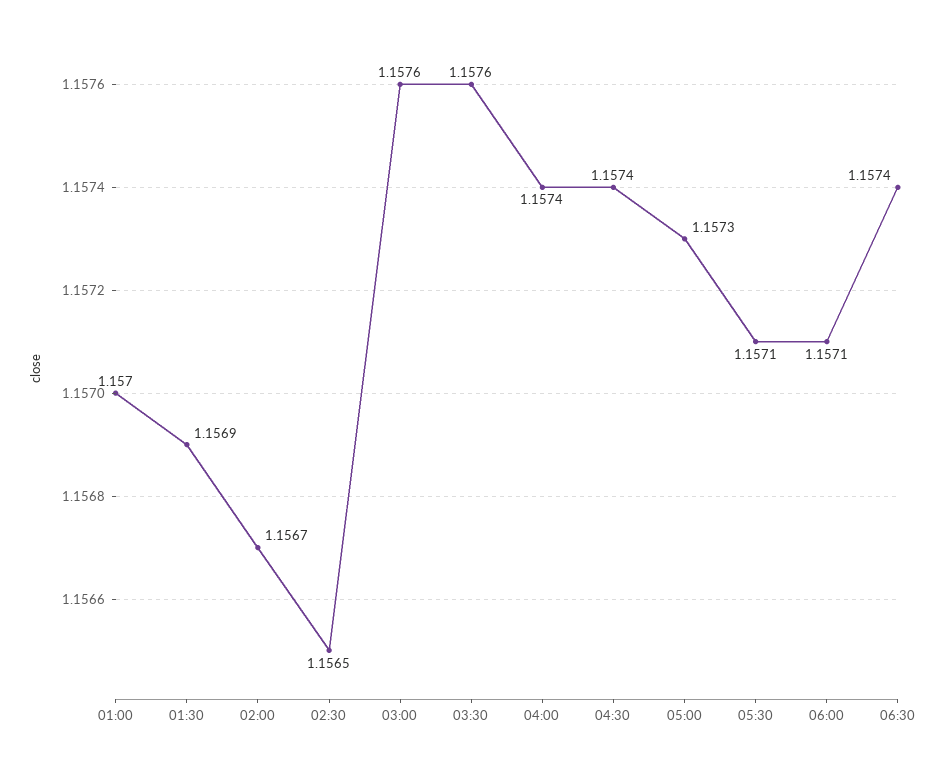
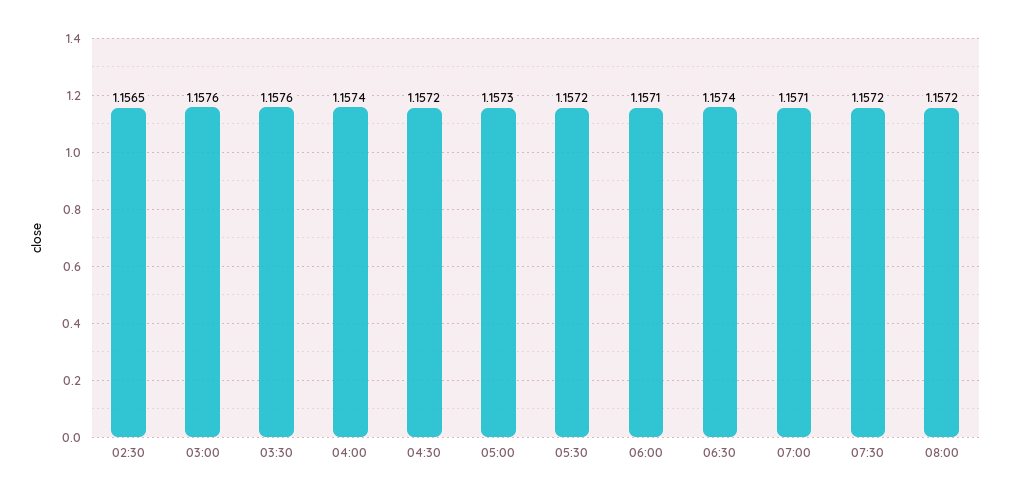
01:00: 1.157 -> none
01:30: 1.1569 -> none
02:00: 1.1567 -> none
04:30: 1.1574 -> 1.1572
05:30: 1.1571 -> 1.1572
07:00: none -> 1.1571
07:30: none -> 1.1572
08:00: none -> 1.1572

